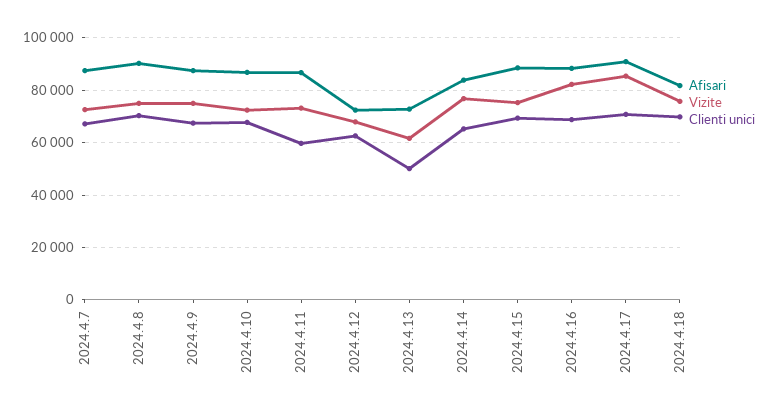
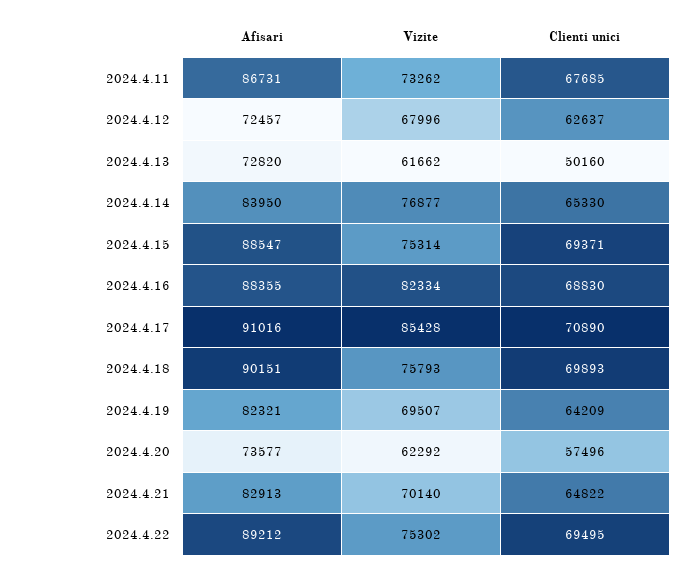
Afisari, 2024.4.7: 87500 -> none
Vizite, 2024.4.7: 72500 -> none
Clienti unici, 2024.4.7: 67500 -> none
Afisari, 2024.4.8: 90000 -> none
Vizite, 2024.4.8: 75000 -> none
Clienti unici, 2024.4.8: 70000 -> none
Afisari, 2024.4.9: 87500 -> none
Vizite, 2024.4.9: 75000 -> none
Clienti unici, 2024.4.9: 67500 -> none
Afisari, 2024.4.10: 87500 -> none
Vizite, 2024.4.10: 72500 -> none
Clienti unici, 2024.4.10: 67500 -> none
Clienti unici, 2024.4.11: 60000 -> 67685
Afisari, 2024.4.18: 82500 -> 90151
Afisari, 2024.4.19: none -> 82321
Vizite, 2024.4.19: none -> 69507
Clienti unici, 2024.4.19: none -> 64209
Afisari, 2024.4.20: none -> 73577
Vizite, 2024.4.20: none -> 62292
Clienti unici, 2024.4.20: none -> 57496
Afisari, 2024.4.21: none -> 82913
Vizite, 2024.4.21: none -> 70140
Clienti unici, 2024.4.21: none -> 64822
Afisari, 2024.4.22: none -> 89212
Vizite, 2024.4.22: none -> 75302
Clienti unici, 2024.4.22: none -> 69495

